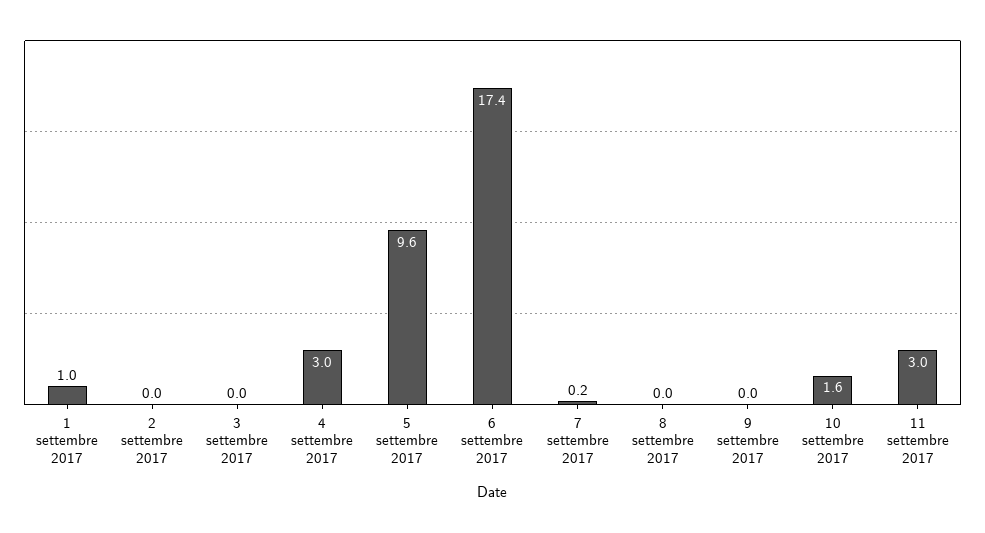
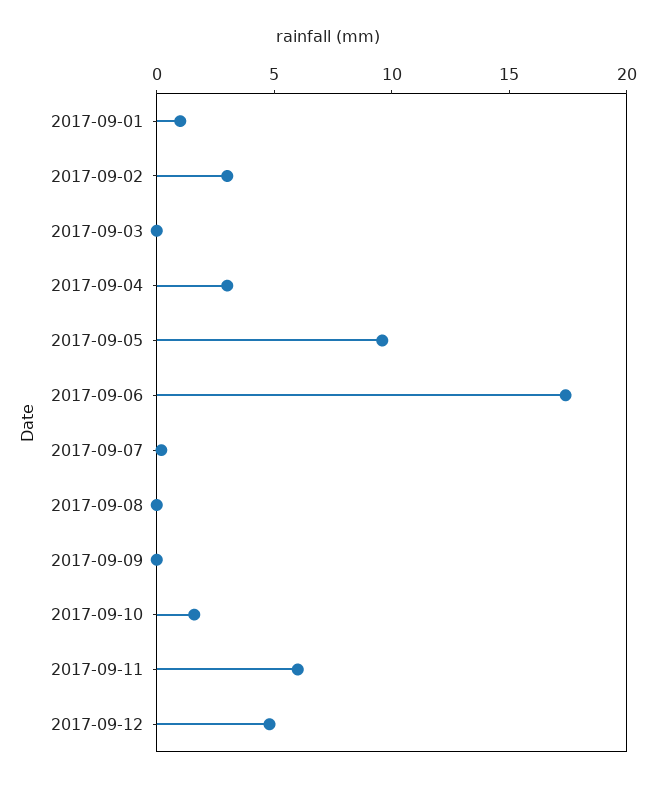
2 settembre 2017: 0 -> 3
11 settembre 2017: 3 -> 6
2017-09-12: none -> 5

